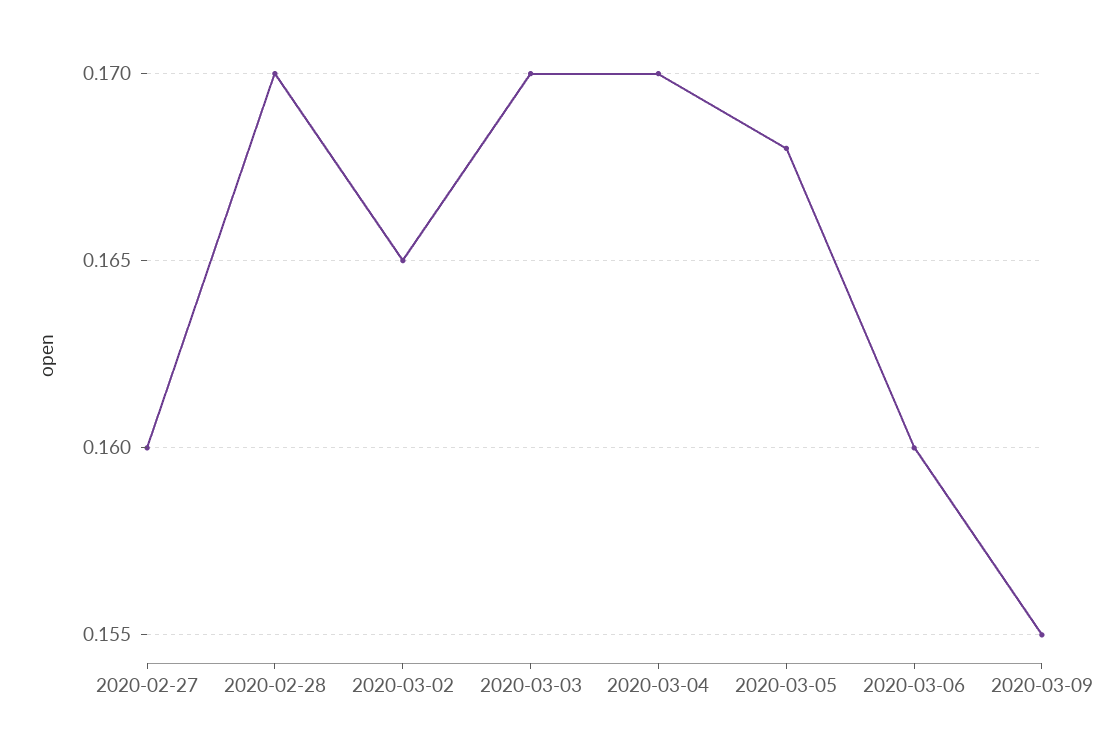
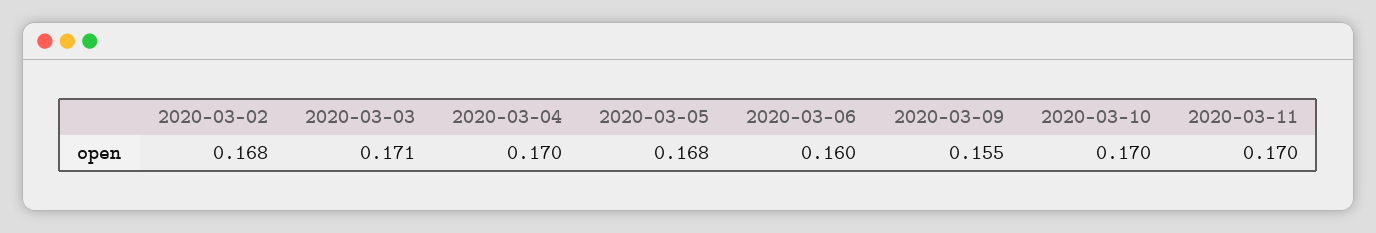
2020-02-27: 0.16 -> none
2020-02-28: 0.17 -> none
2020-03-02: 0.165 -> 0.168
2020-03-03: 0.17 -> 0.171
2020-03-10: none -> 0.17
2020-03-11: none -> 0.17

